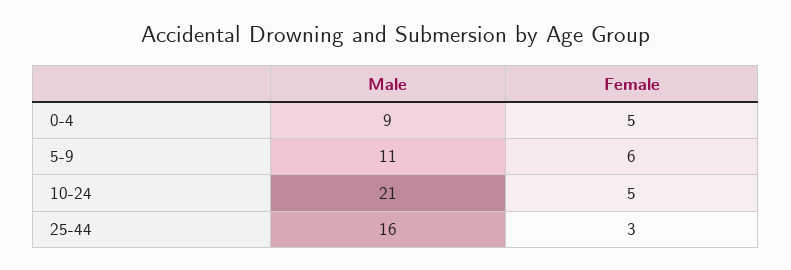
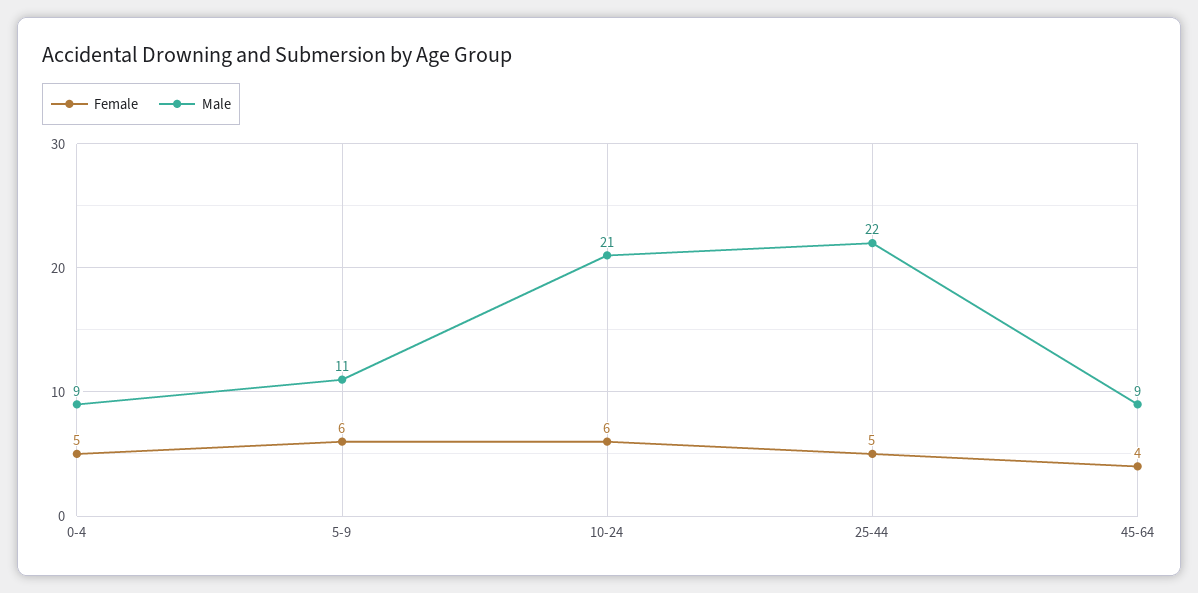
Female, 10-24: 5 -> 6
Male, 25-44: 16 -> 22
Female, 25-44: 3 -> 5
Female, 45-64: none -> 4
Male, 45-64: none -> 9

